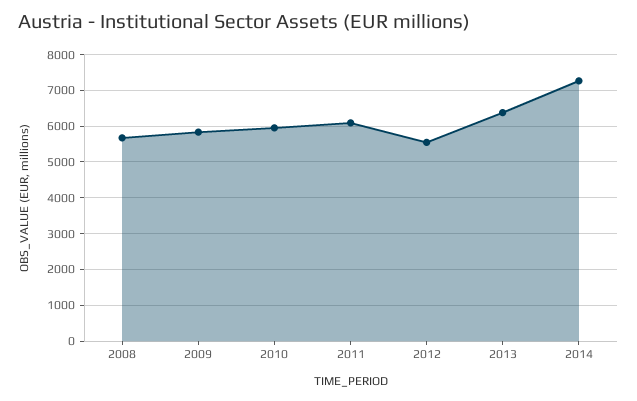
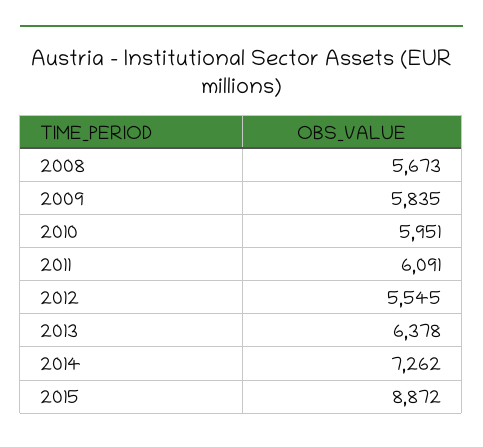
2015: none -> 8872

